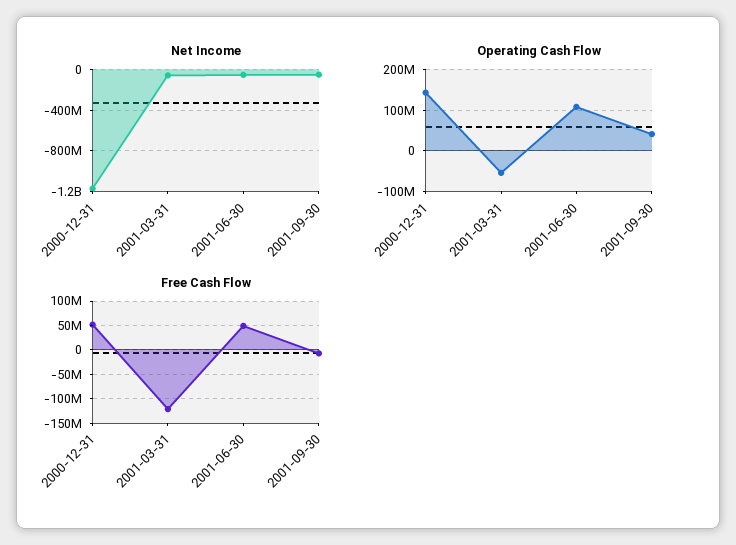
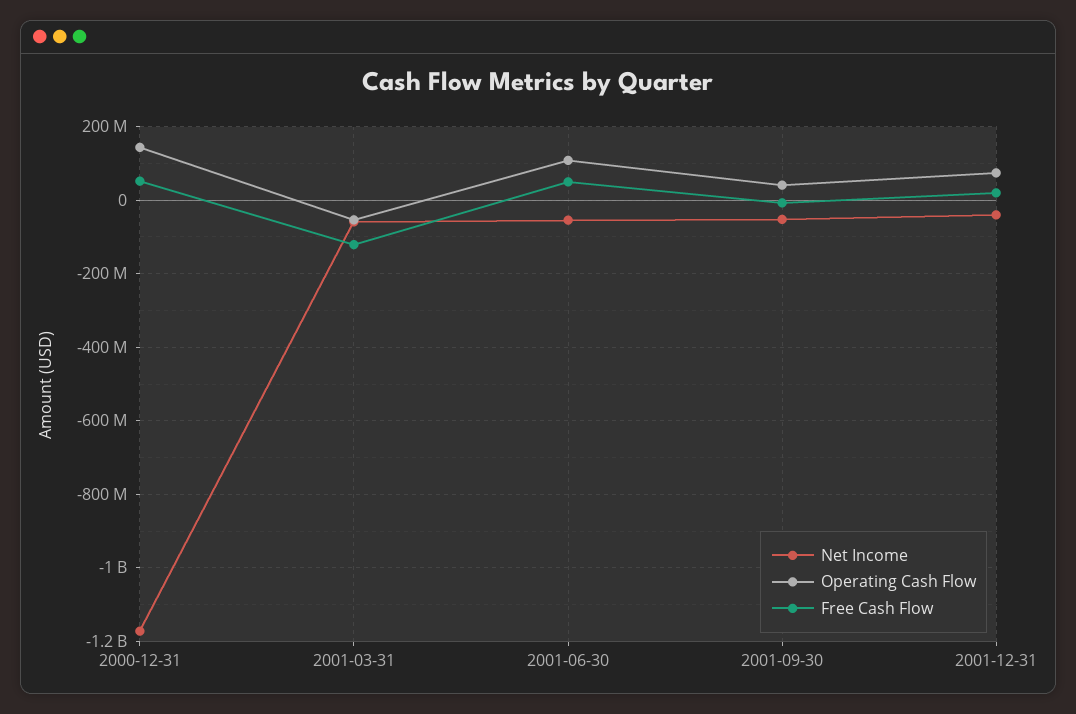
Net Income, 2001-12-31: none -> -40000000
Operating Cash Flow, 2001-12-31: none -> 80000000
Free Cash Flow, 2001-12-31: none -> 20000000

